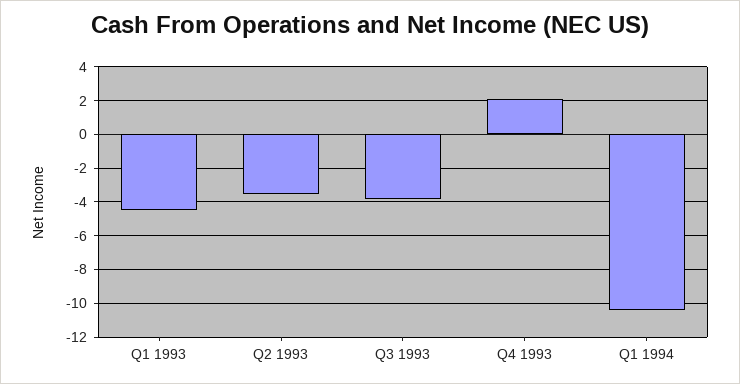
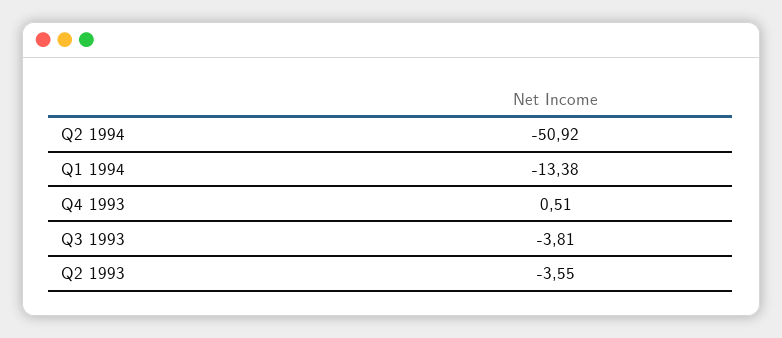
Q1 1993: -4.5 -> none
Q4 1993: 2 -> 0.51
Q1 1994: -10.5 -> -13.38
Q2 1994: none -> -50.92

